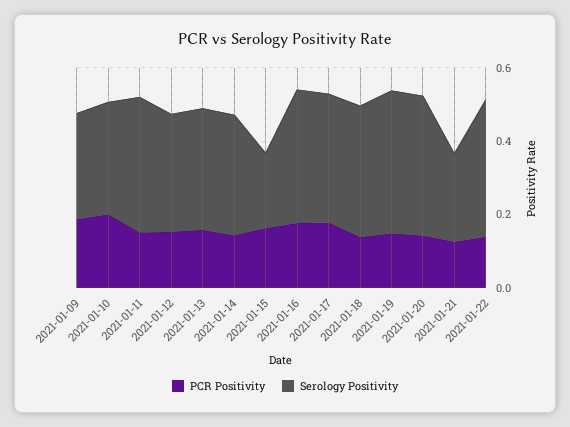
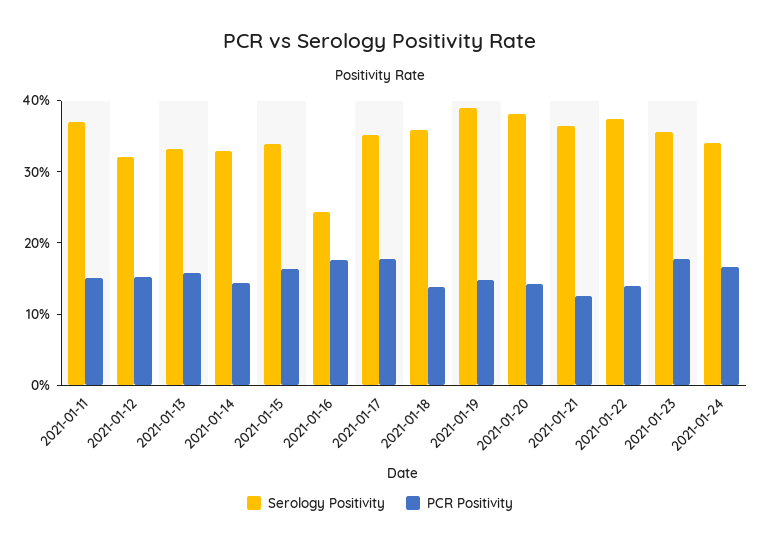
PCR Positivity, 2021-01-09: 0.2 -> none
Serology Positivity, 2021-01-09: 0.3 -> none
PCR Positivity, 2021-01-10: 0.2 -> none
Serology Positivity, 2021-01-10: 0.3 -> none
Serology Positivity, 2021-01-15: 0.2 -> 0.34
Serology Positivity, 2021-01-16: 0.35 -> 0.24
Serology Positivity, 2021-01-21: 0.25 -> 0.36
Serology Positivity, 2021-01-23: none -> 0.36
PCR Positivity, 2021-01-23: none -> 0.18
Serology Positivity, 2021-01-24: none -> 0.34
PCR Positivity, 2021-01-24: none -> 0.16

